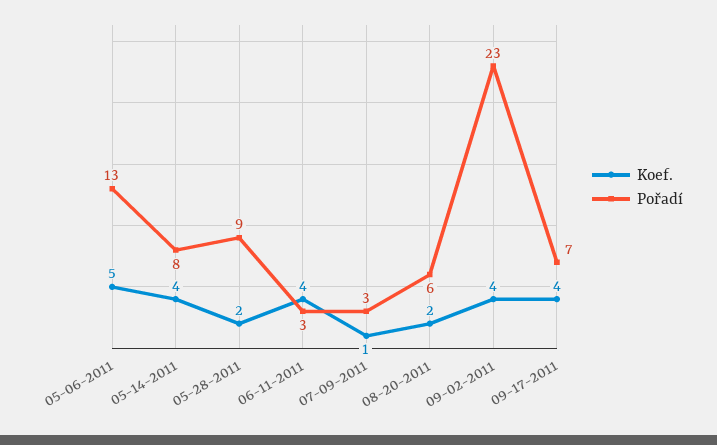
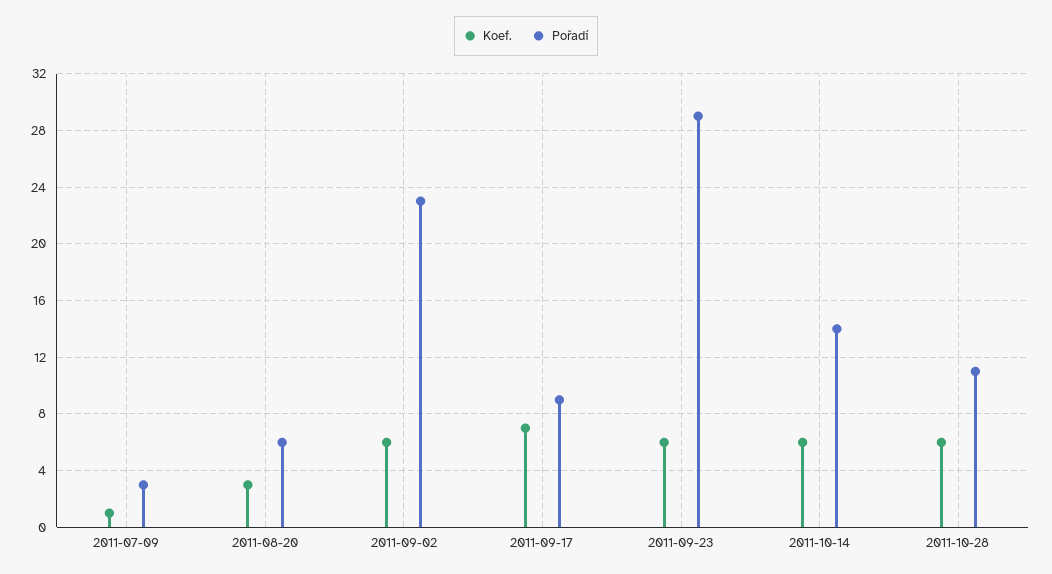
Koef., 05-06-2011: 5 -> none
Pořadí, 05-06-2011: 13 -> none
Koef., 05-14-2011: 4 -> none
Pořadí, 05-14-2011: 8 -> none
Koef., 05-28-2011: 2 -> none
Pořadí, 05-28-2011: 9 -> none
Koef., 06-11-2011: 4 -> none
Pořadí, 06-11-2011: 3 -> none
Koef., 08-20-2011: 2 -> 3
Koef., 09-02-2011: 4 -> 6
Koef., 09-17-2011: 4 -> 7
Pořadí, 09-17-2011: 7 -> 9
Koef., 2011-09-23: none -> 6
Pořadí, 2011-09-23: none -> 29
Koef., 2011-10-14: none -> 6
Pořadí, 2011-10-14: none -> 14
Koef., 2011-10-28: none -> 6
Pořadí, 2011-10-28: none -> 11

